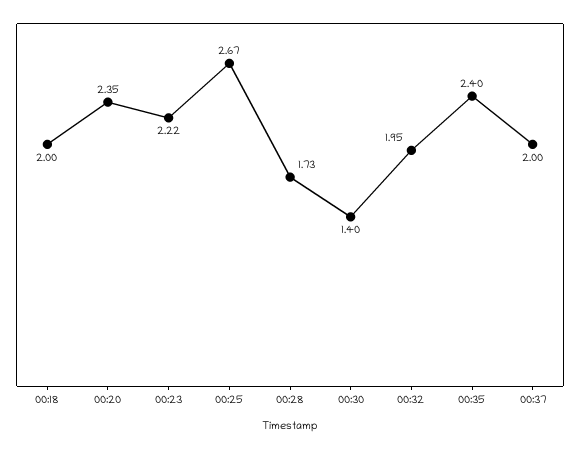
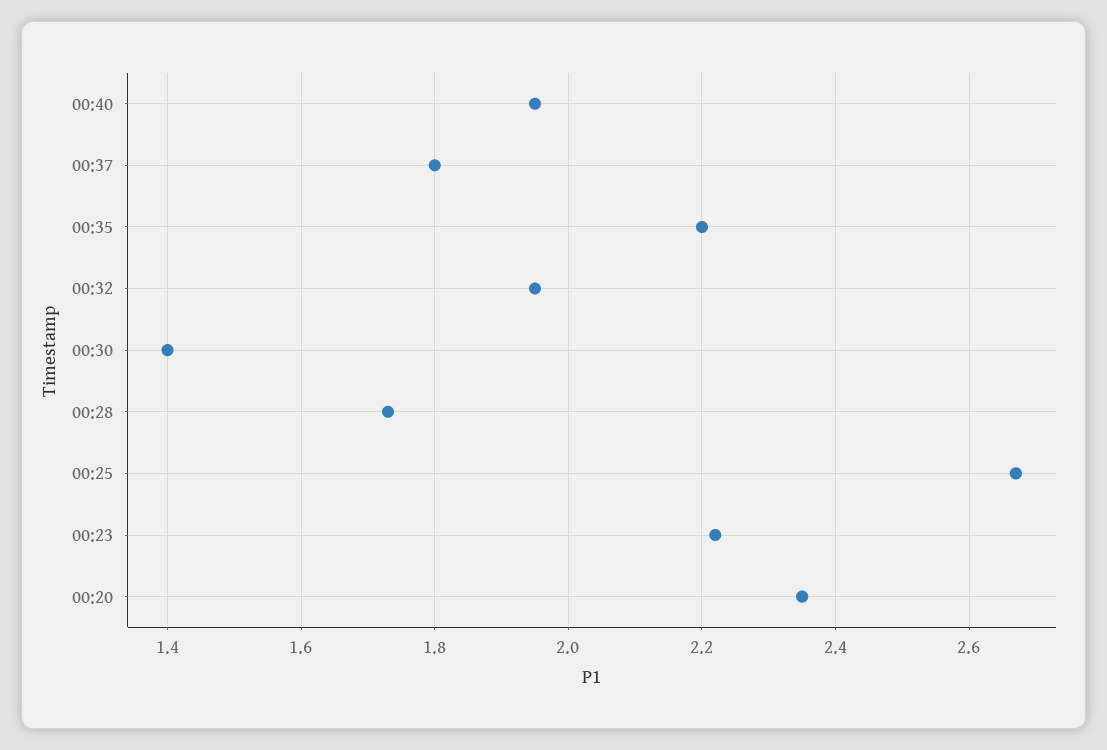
00:18: 2 -> none
00:35: 2.4 -> 2.2
00:37: 2 -> 1.8
00:40: none -> 1.95

